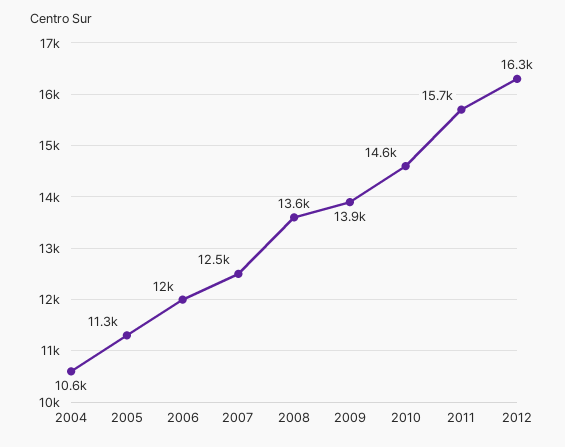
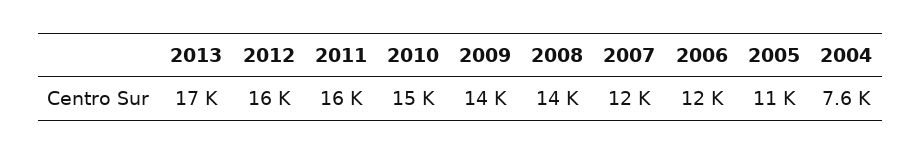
2004: 10600 -> 7600
2013: none -> 17000

